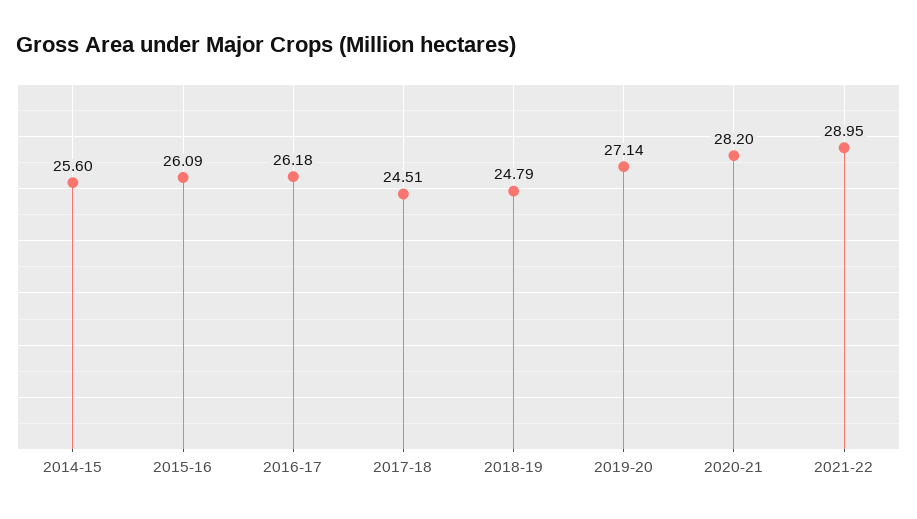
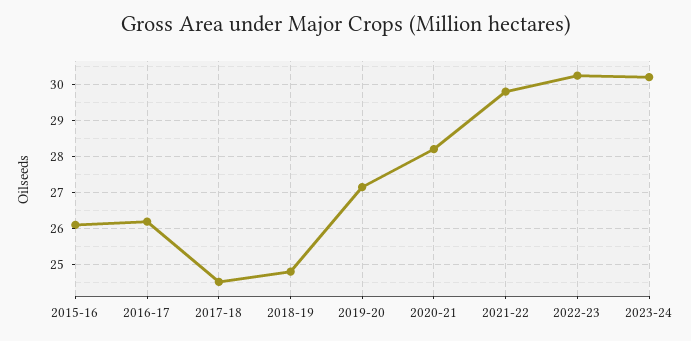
2014-15: 25.6 -> none
2021-22: 28.95 -> 29.8
2022-23: none -> 30.2
2023-24: none -> 30.2

